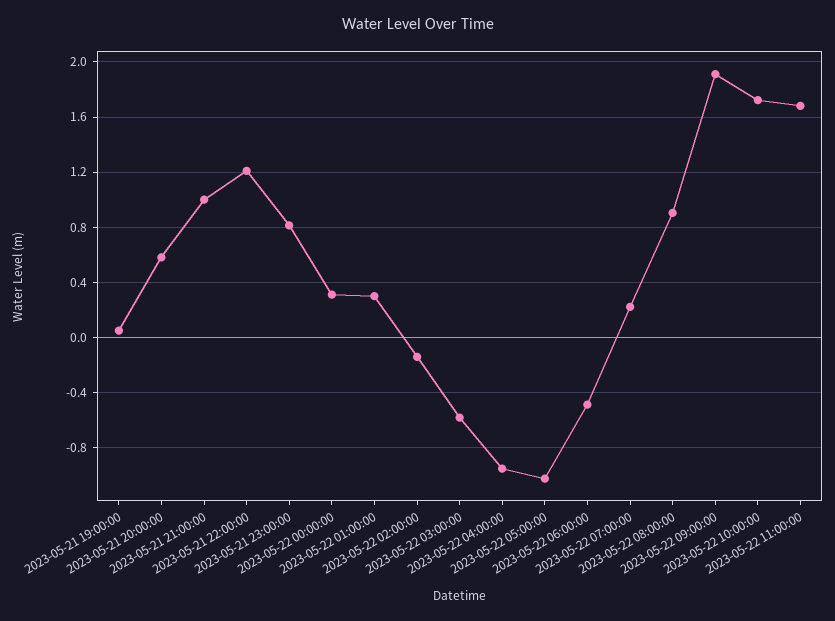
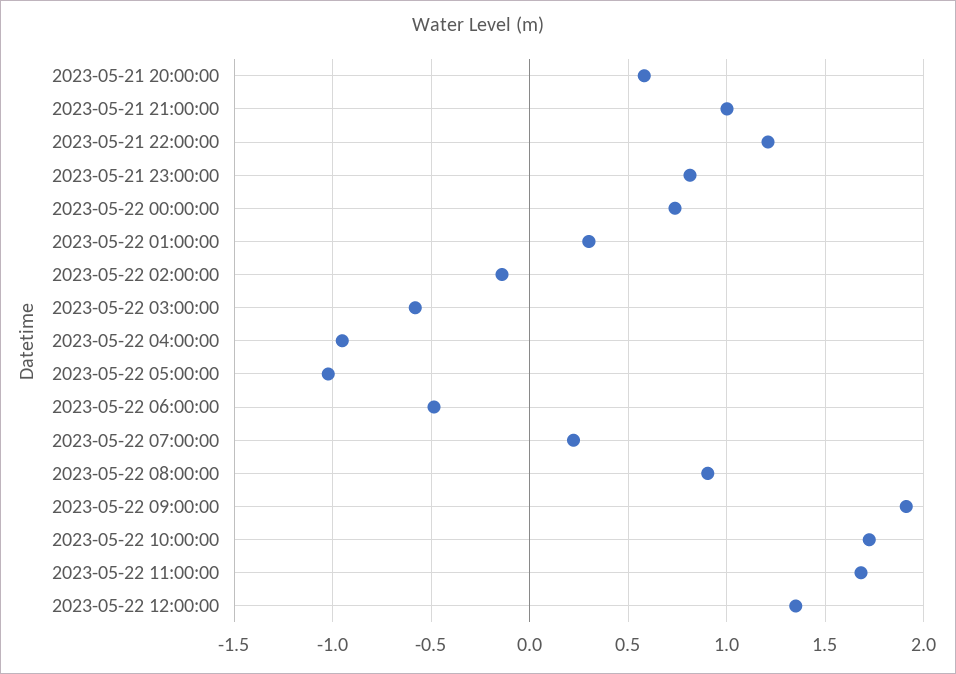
2023-05-21 19:00:00: 0.05 -> none
2023-05-22 00:00:00: 0.3 -> 0.75
2023-05-22 12:00:00: none -> 1.35

